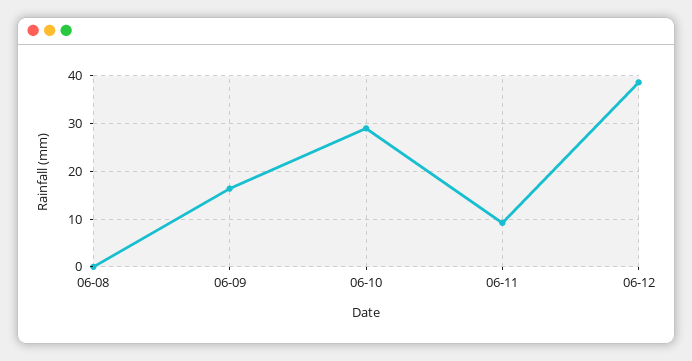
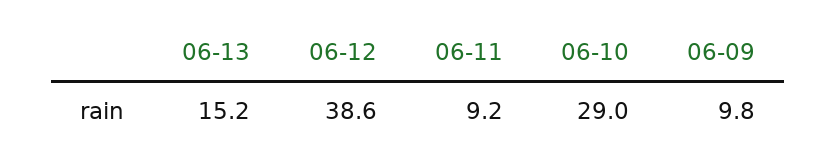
06-08: 0 -> none
06-09: 16 -> 9.8
06-13: none -> 15.2

